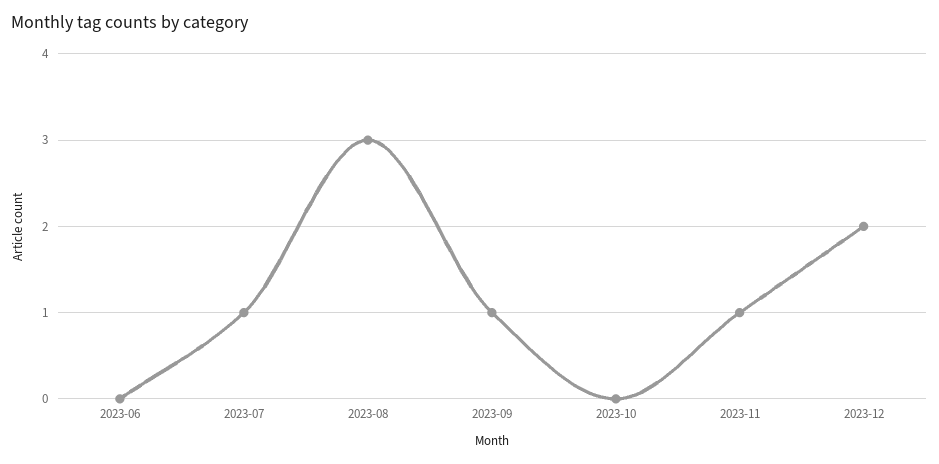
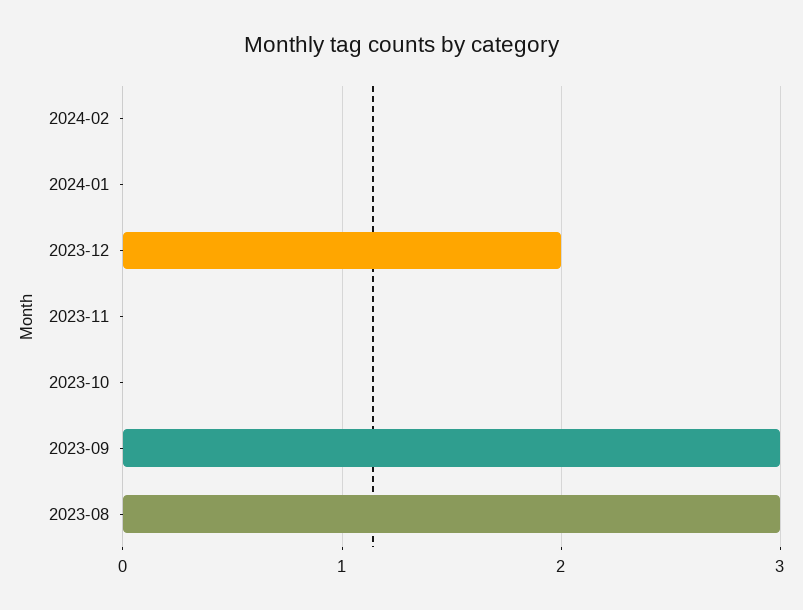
2023-06: 0 -> none
2023-07: 1 -> none
2023-09: 1 -> 3
2023-11: 1 -> 0
2024-02: none -> 0
2024-01: none -> 0

